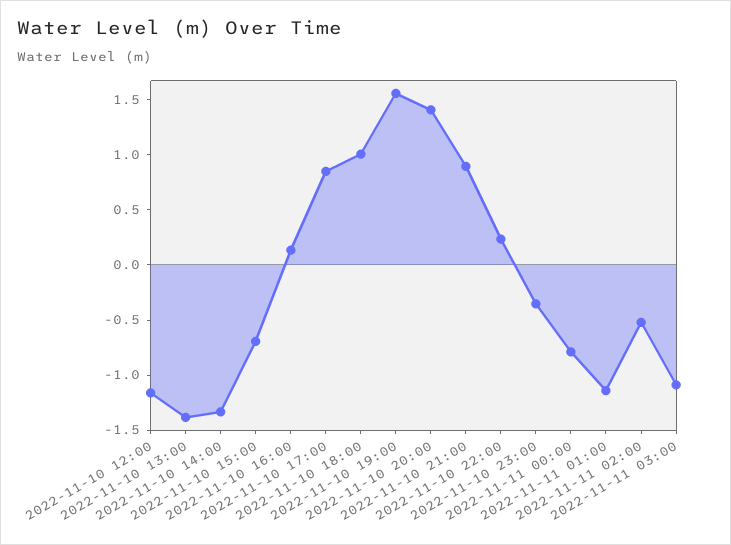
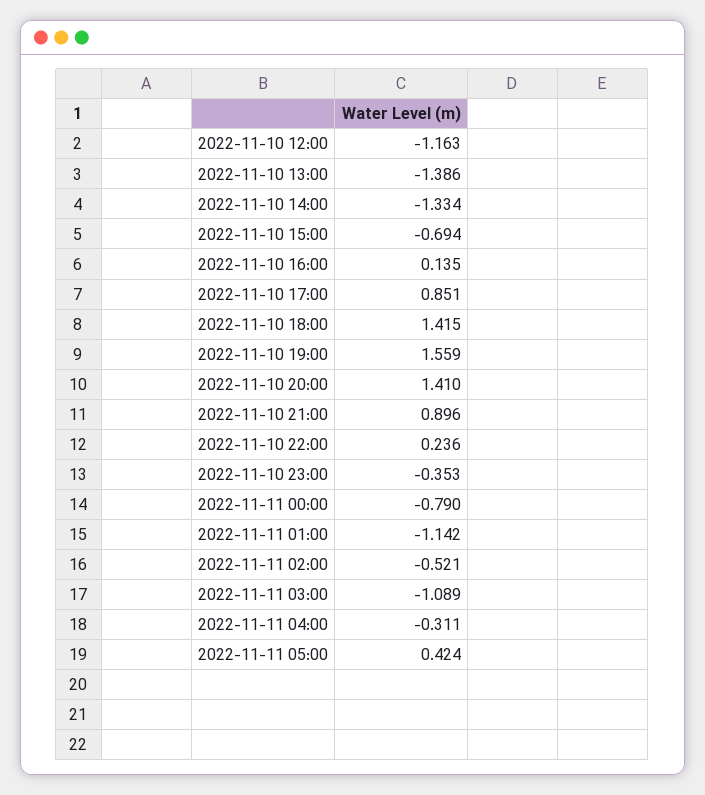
2022-11-10 18:00: 1 -> 1.415
2022-11-11 04:00: none -> -0.311
2022-11-11 05:00: none -> 0.424

